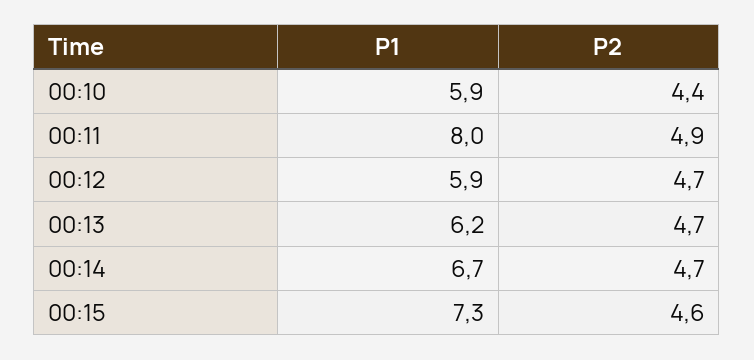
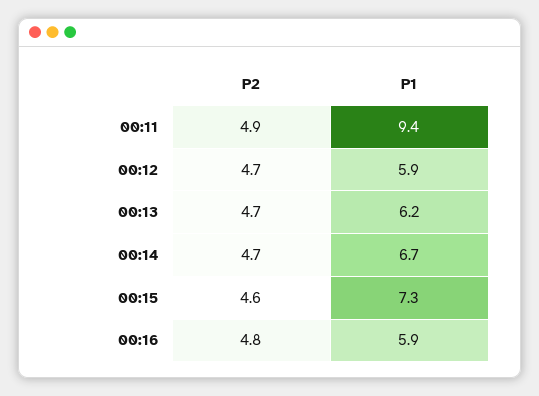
P1, 00:10: 5.9 -> none
P2, 00:10: 4.4 -> none
P1, 00:11: 8 -> 9.4
P2, 00:16: none -> 4.8
P1, 00:16: none -> 5.9

